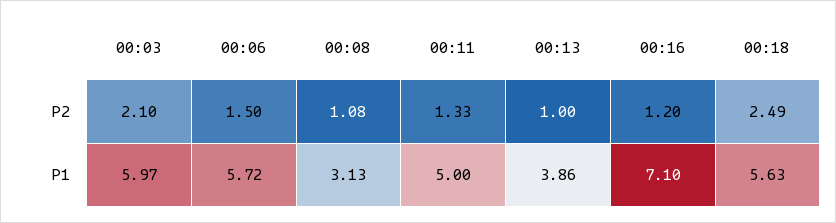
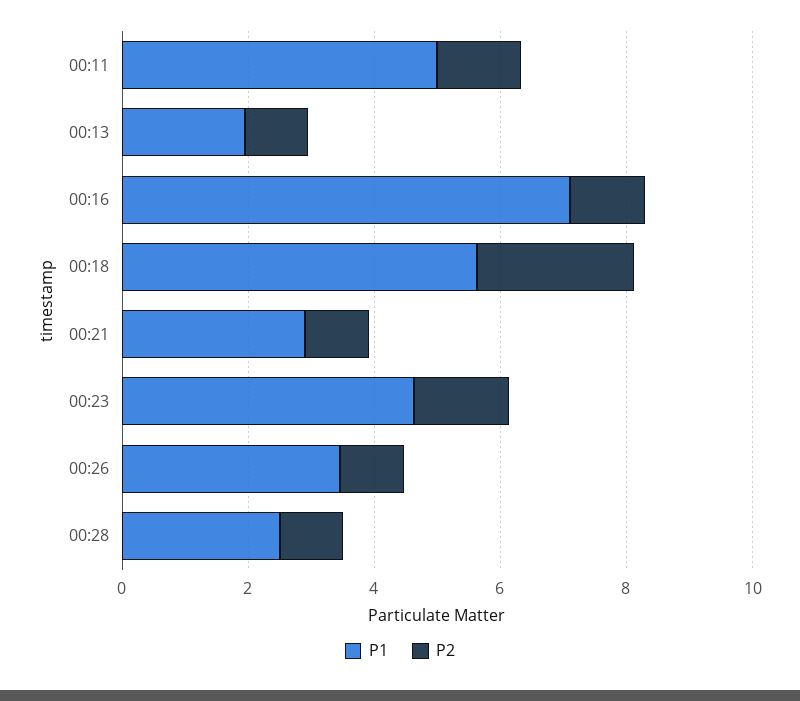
P2, 00:03: 2.1 -> none
P2, 00:06: 1.5 -> none
P2, 00:08: 1.08 -> none
P1, 00:03: 5.97 -> none
P1, 00:06: 5.72 -> none
P1, 00:08: 3.13 -> none
P1, 00:13: 3.86 -> 2
P1, 00:21: none -> 3
P2, 00:21: none -> 1
P1, 00:23: none -> 4.5
P2, 00:23: none -> 1.5
P1, 00:26: none -> 3.5
P2, 00:26: none -> 1
P1, 00:28: none -> 2.5
P2, 00:28: none -> 1

